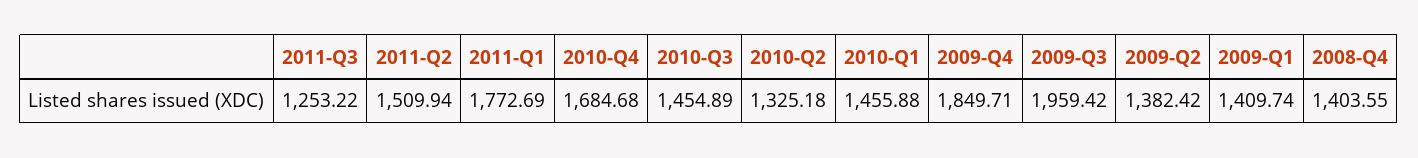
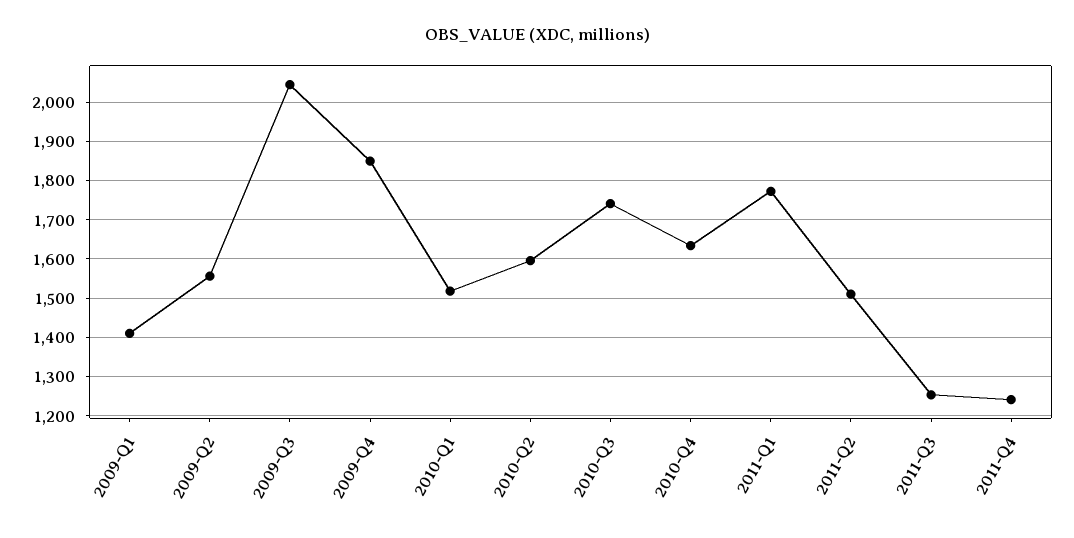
2010-Q4: 1684.68 -> 1640
2010-Q3: 1454.89 -> 1740
2010-Q2: 1325.18 -> 1600
2010-Q1: 1455.88 -> 1520
2009-Q3: 1959.42 -> 2040
2009-Q2: 1382.42 -> 1560
2008-Q4: 1403.55 -> none
2011-Q4: none -> 1240

